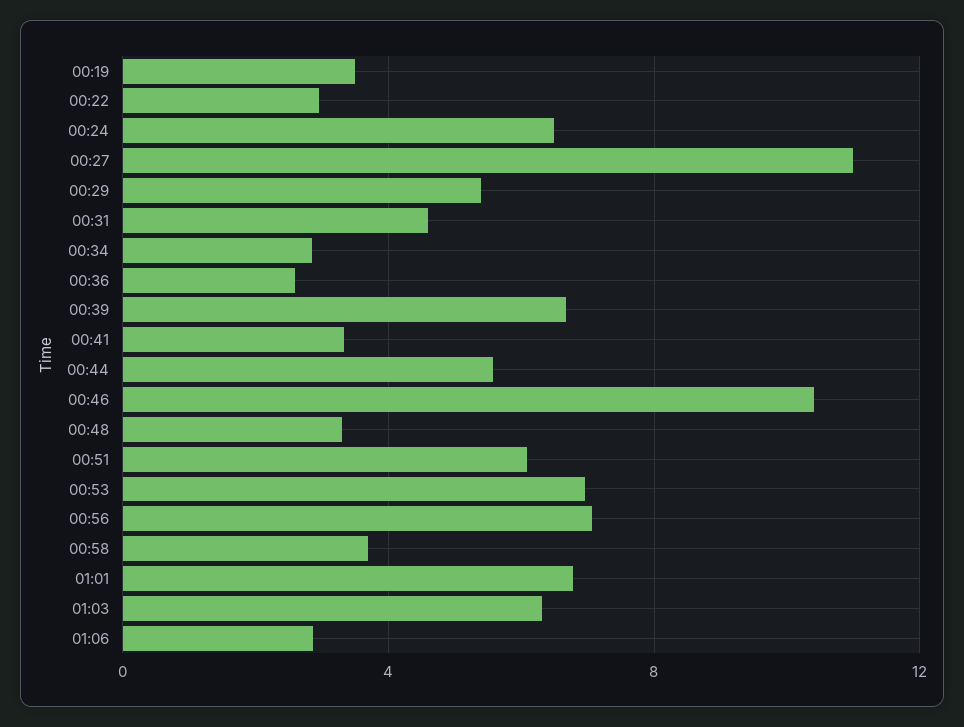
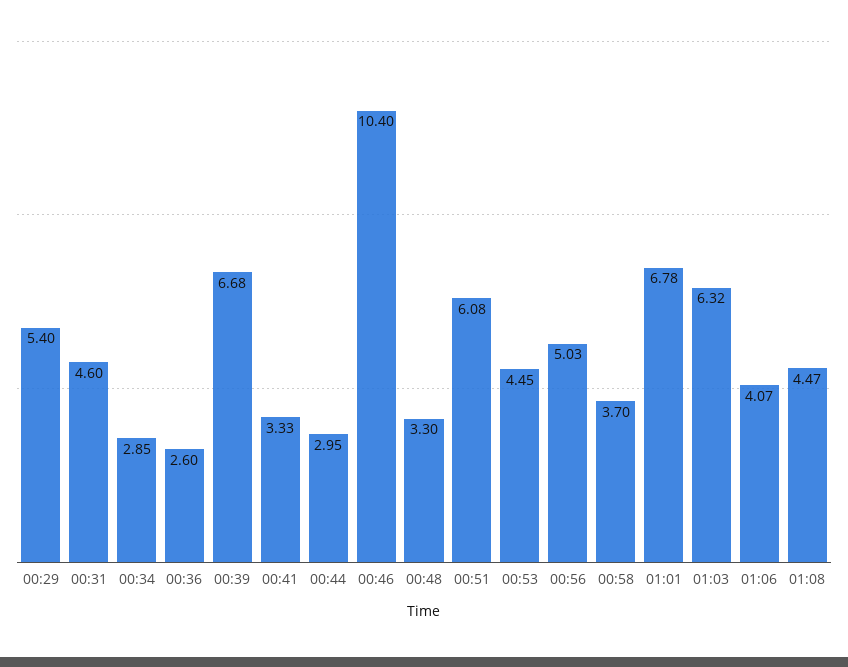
00:19: 3.5 -> none
00:22: 3 -> none
00:24: 6.5 -> none
00:27: 11 -> none
00:44: 5.5 -> 2.95
00:53: 7 -> 4.45
00:56: 7 -> 5.03
01:06: 3 -> 4.07
01:08: none -> 4.47

